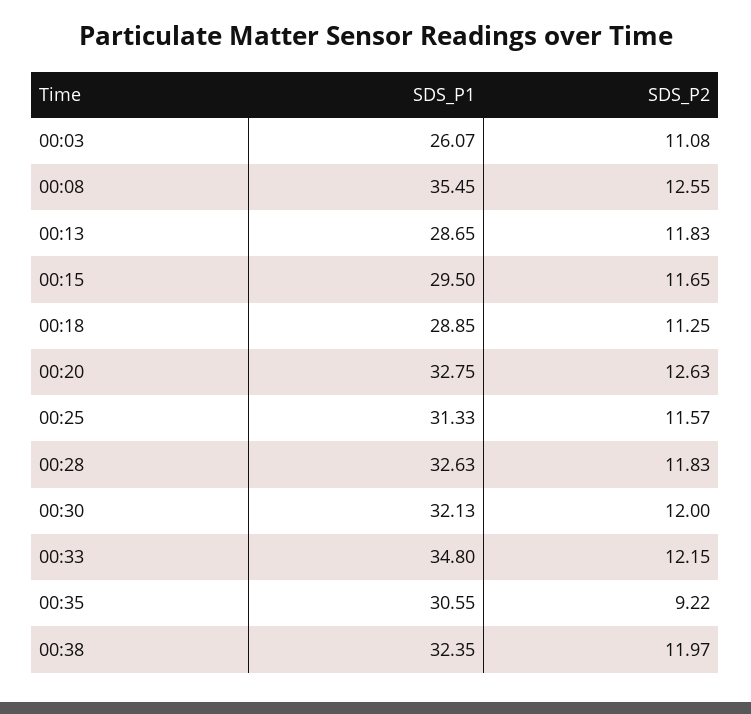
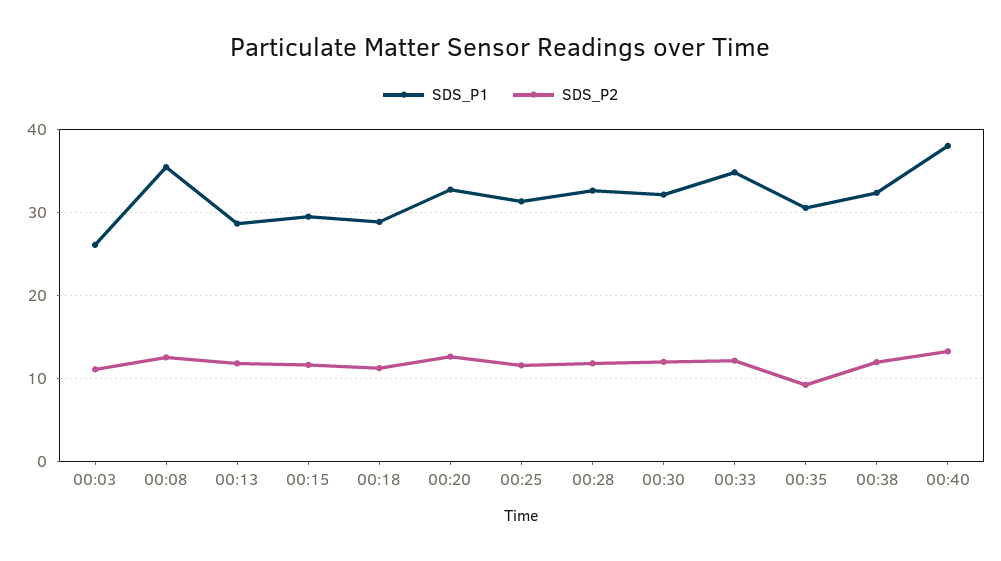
SDS_P1, 00:40: none -> 38
SDS_P2, 00:40: none -> 13

